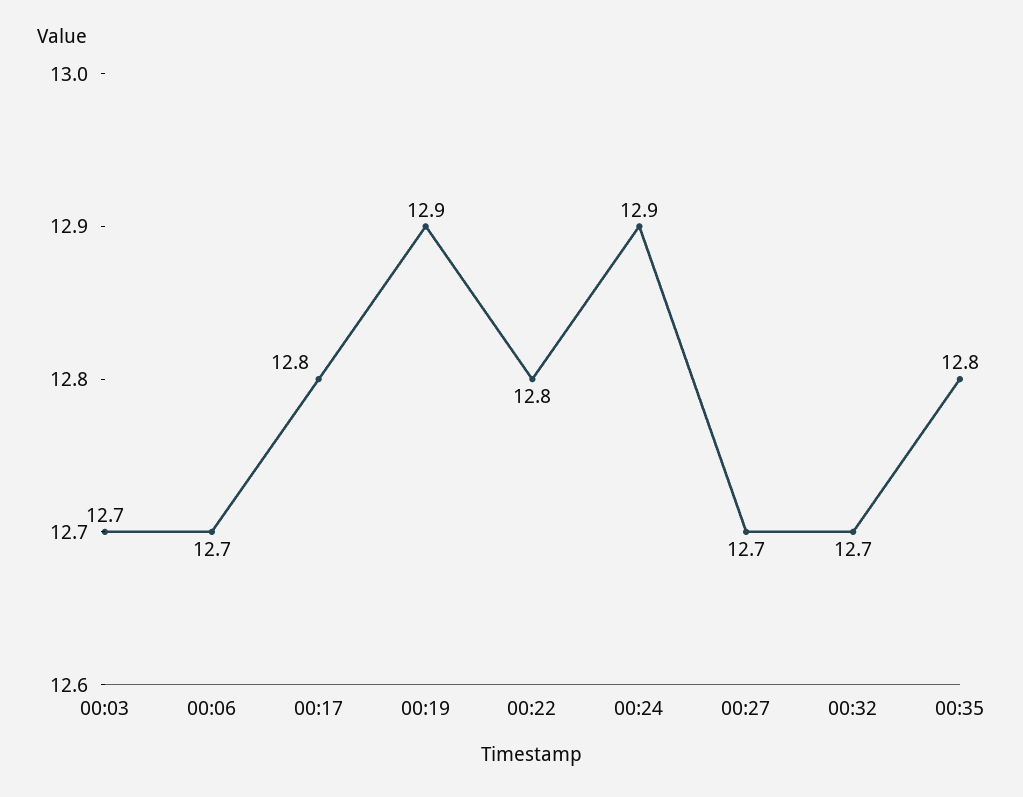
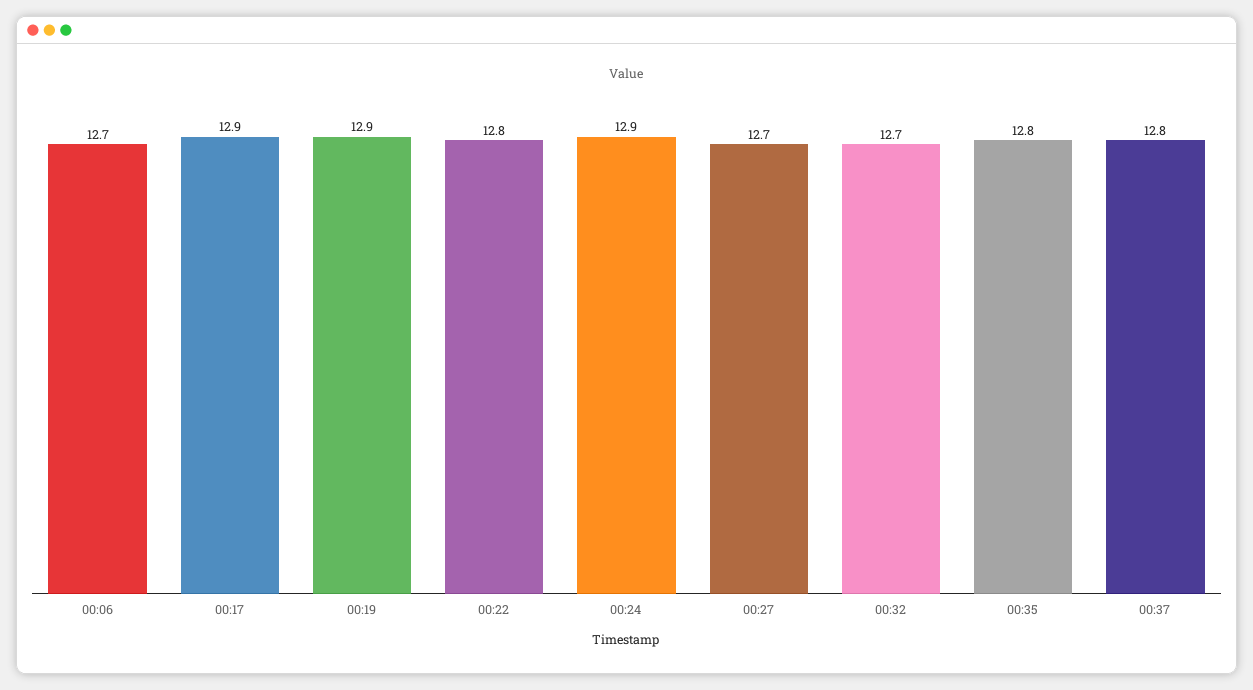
00:03: 12.7 -> none
00:17: 12.8 -> 12.9
00:37: none -> 12.8

